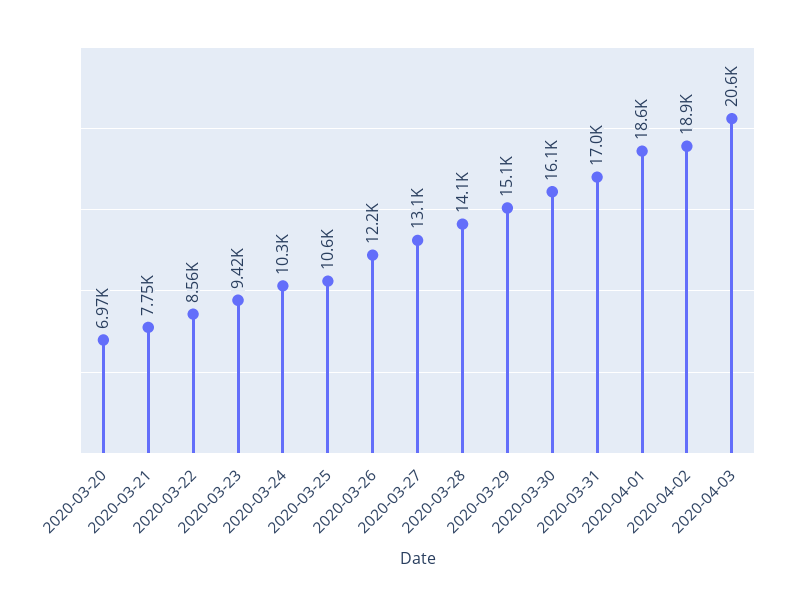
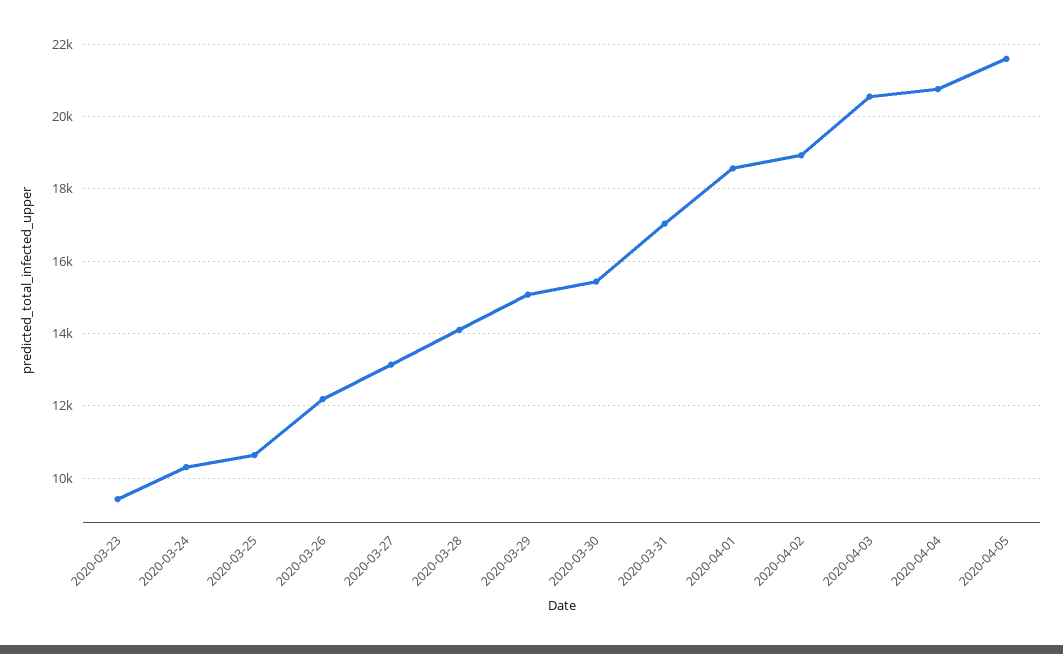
2020-03-20: 6970 -> none
2020-03-21: 7750 -> none
2020-03-22: 8560 -> none
2020-03-30: 16100 -> 15400
2020-04-04: none -> 20800
2020-04-05: none -> 21600

